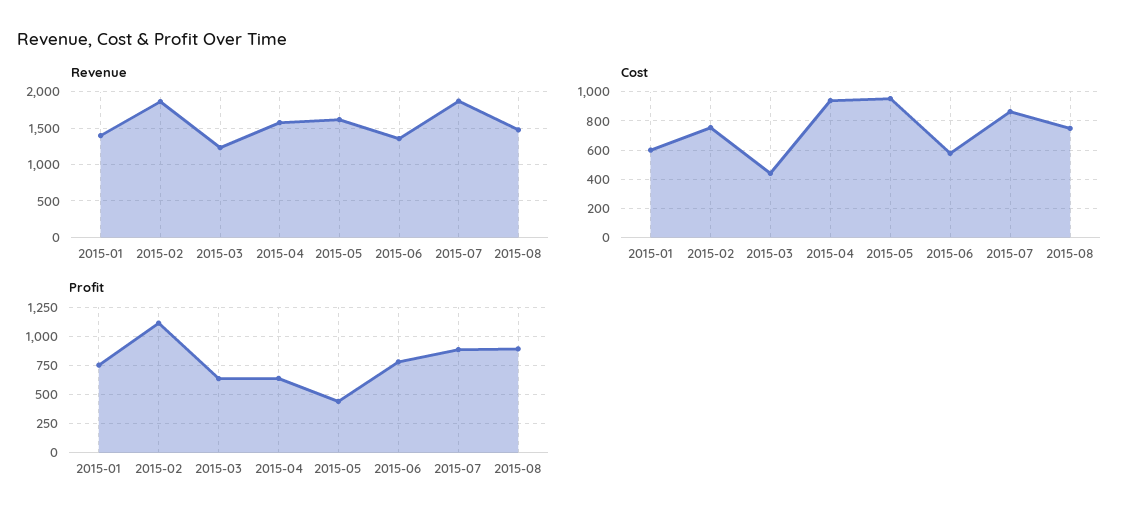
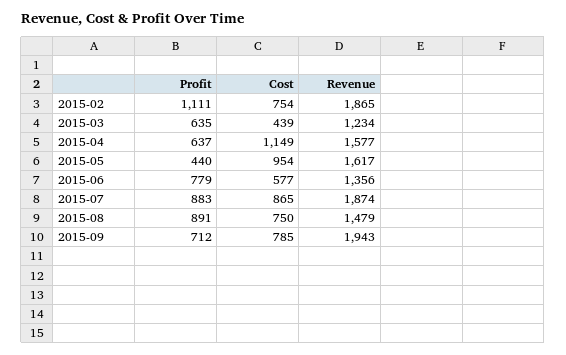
Revenue, 2015-01: 1400 -> none
Cost, 2015-01: 600 -> none
Cost, 2015-04: 950 -> 1149
Profit, 2015-01: 750 -> none
Profit, 2015-09: none -> 712
Cost, 2015-09: none -> 785
Revenue, 2015-09: none -> 1943

